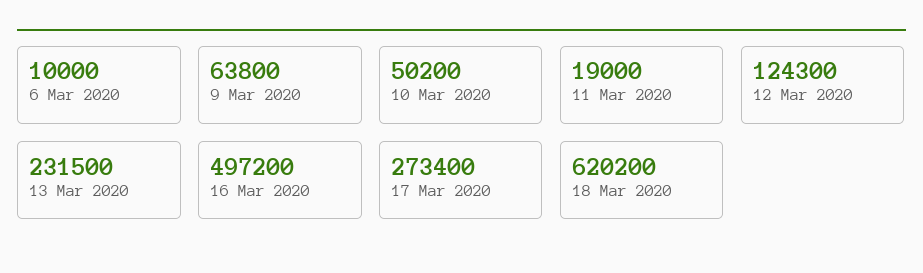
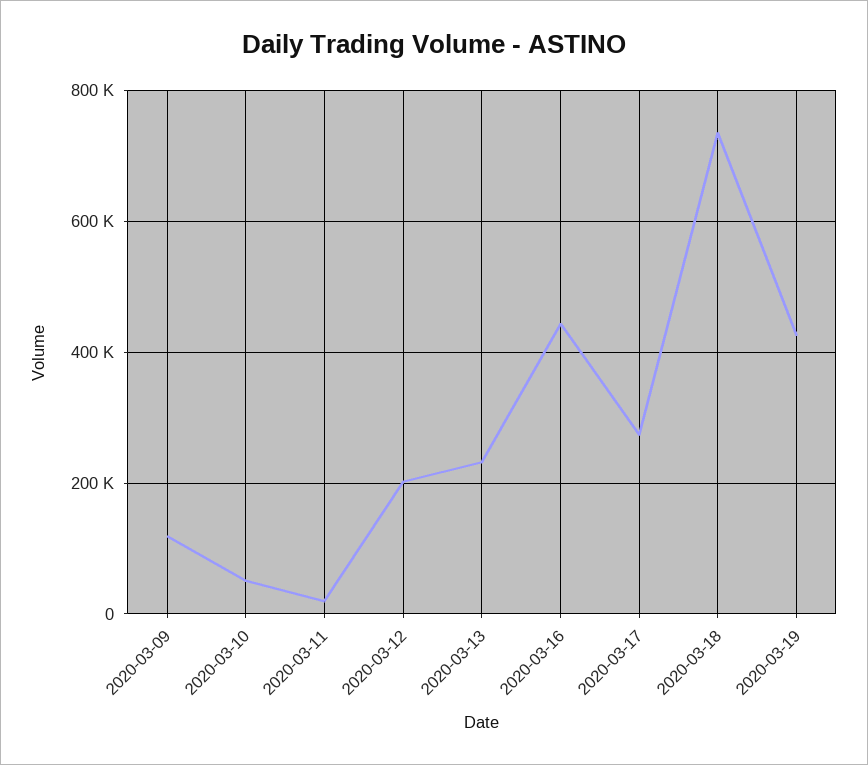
6 Mar 2020: 10000 -> none
9 Mar 2020: 63800 -> 120000
12 Mar 2020: 124300 -> 200000
16 Mar 2020: 497200 -> 440000
18 Mar 2020: 620200 -> 740000
2020-03-19: none -> 420000

